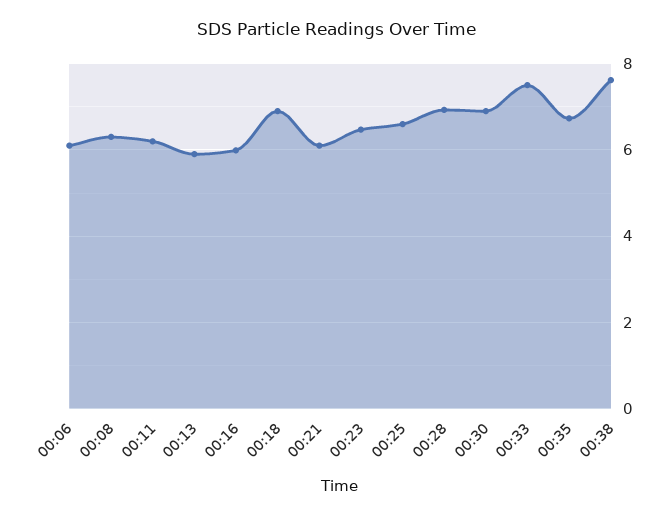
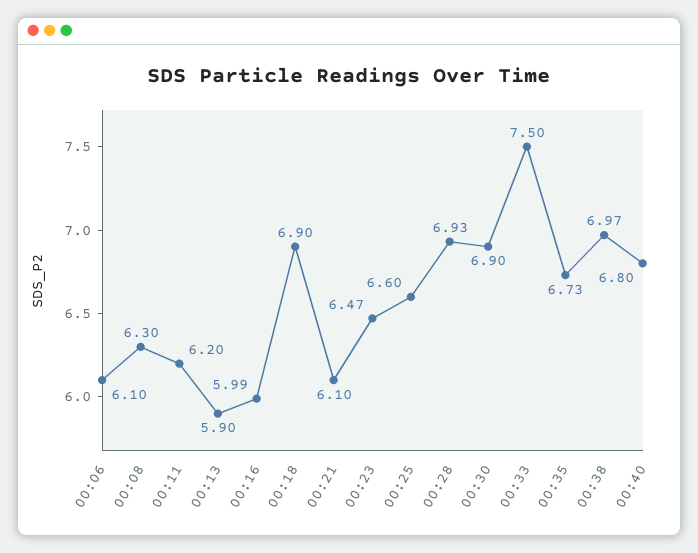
00:38: 7.6 -> 6.97
00:40: none -> 6.8

